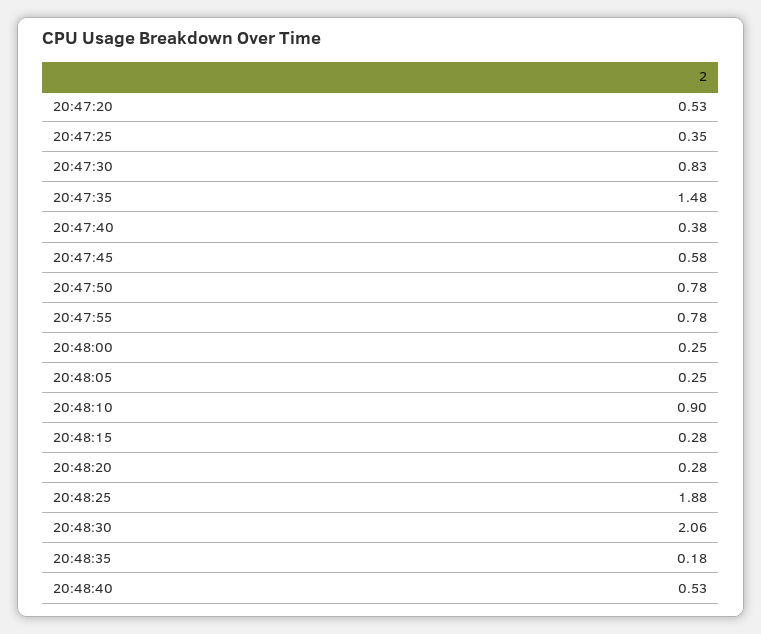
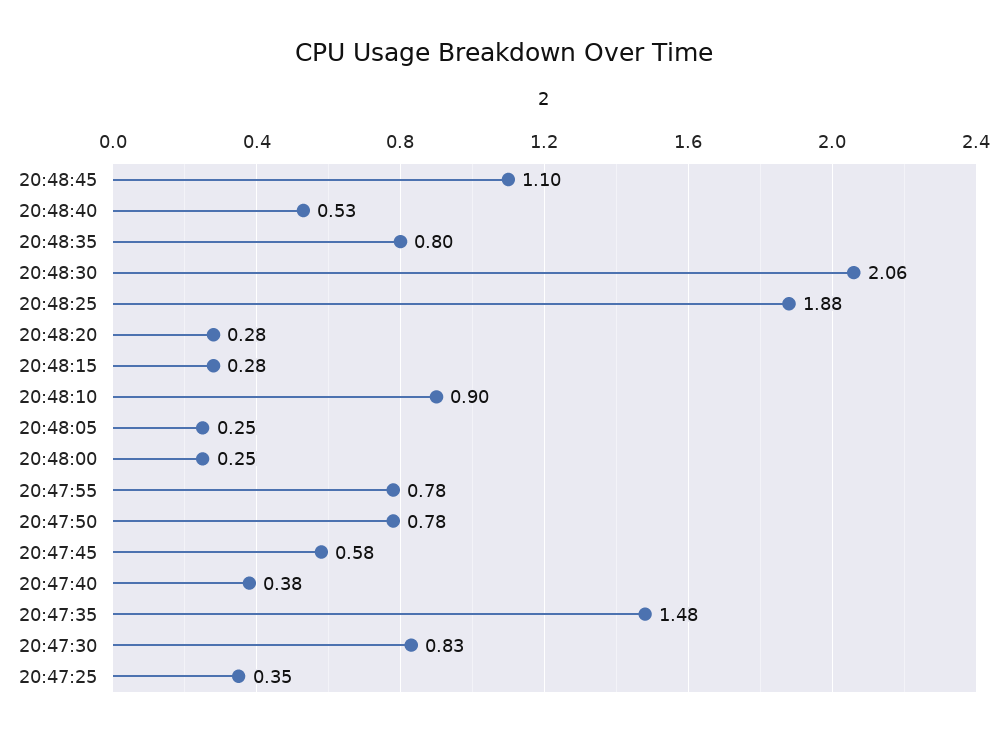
20:47:20: 0.53 -> none
20:48:35: 0.18 -> 0.8
20:48:45: none -> 1.1

